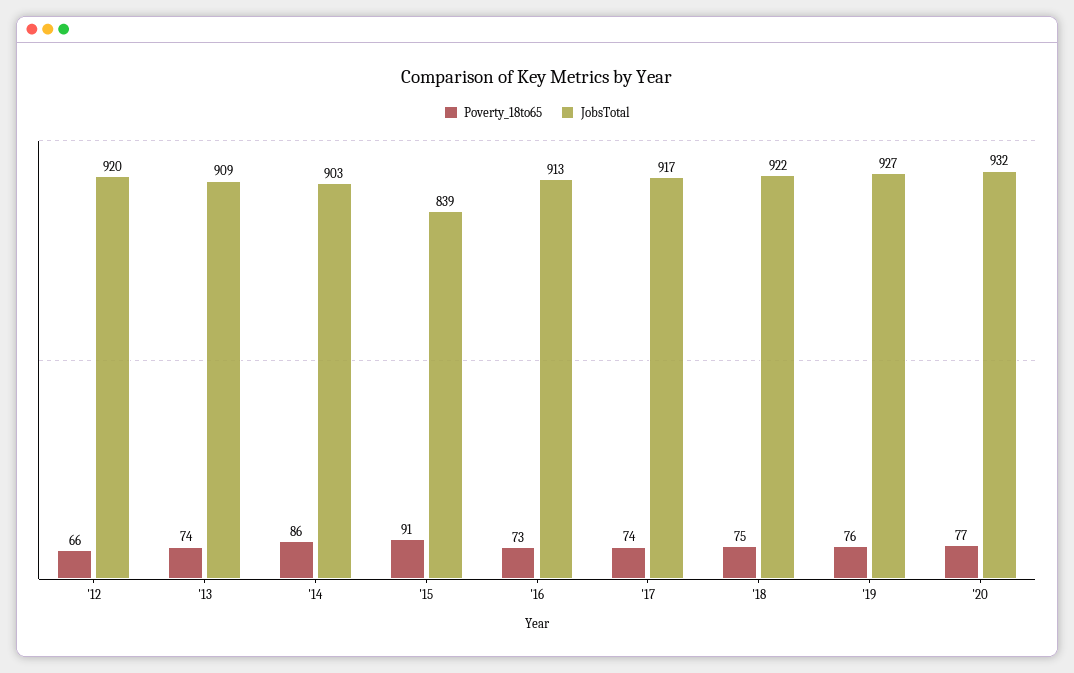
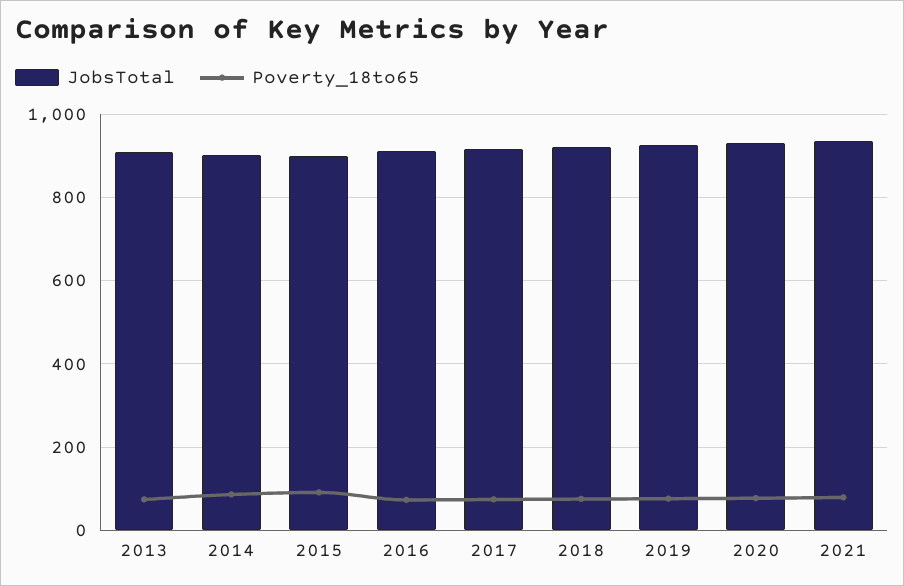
Poverty_18to65, '12: 66 -> none
JobsTotal, '12: 920 -> none
JobsTotal, '15: 839 -> 900
JobsTotal, 2021: none -> 940
Poverty_18to65, 2021: none -> 80

